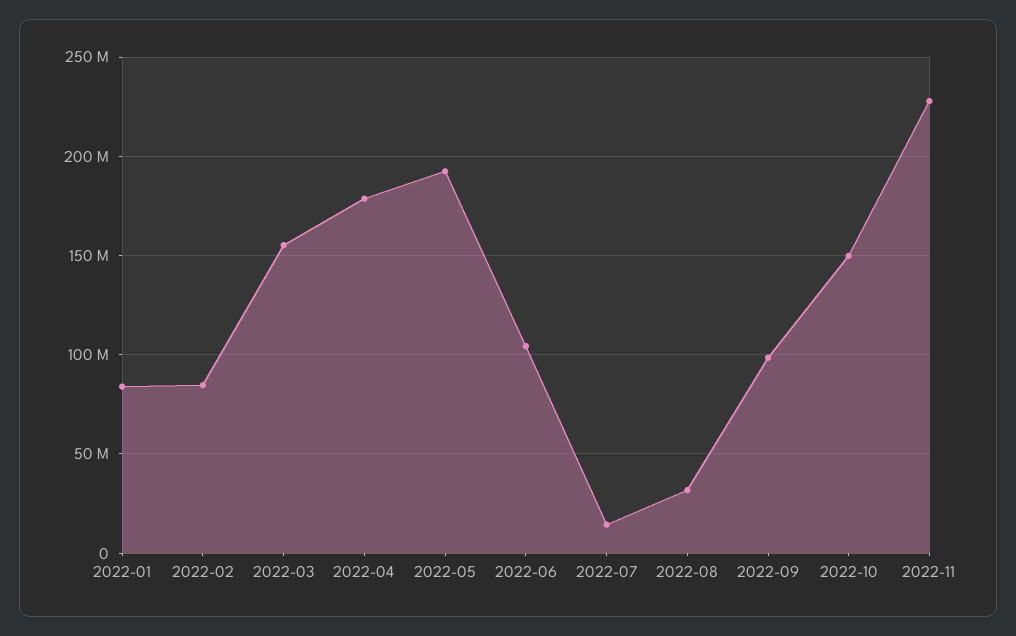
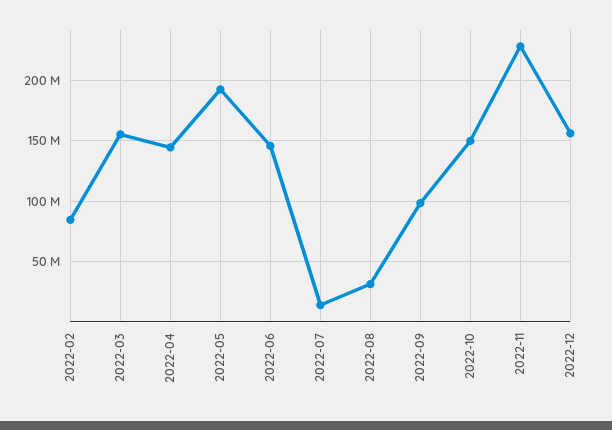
2022-01: 85000000 -> none
2022-04: 180000000 -> 145000000
2022-06: 105000000 -> 145000000
2022-12: none -> 155000000

